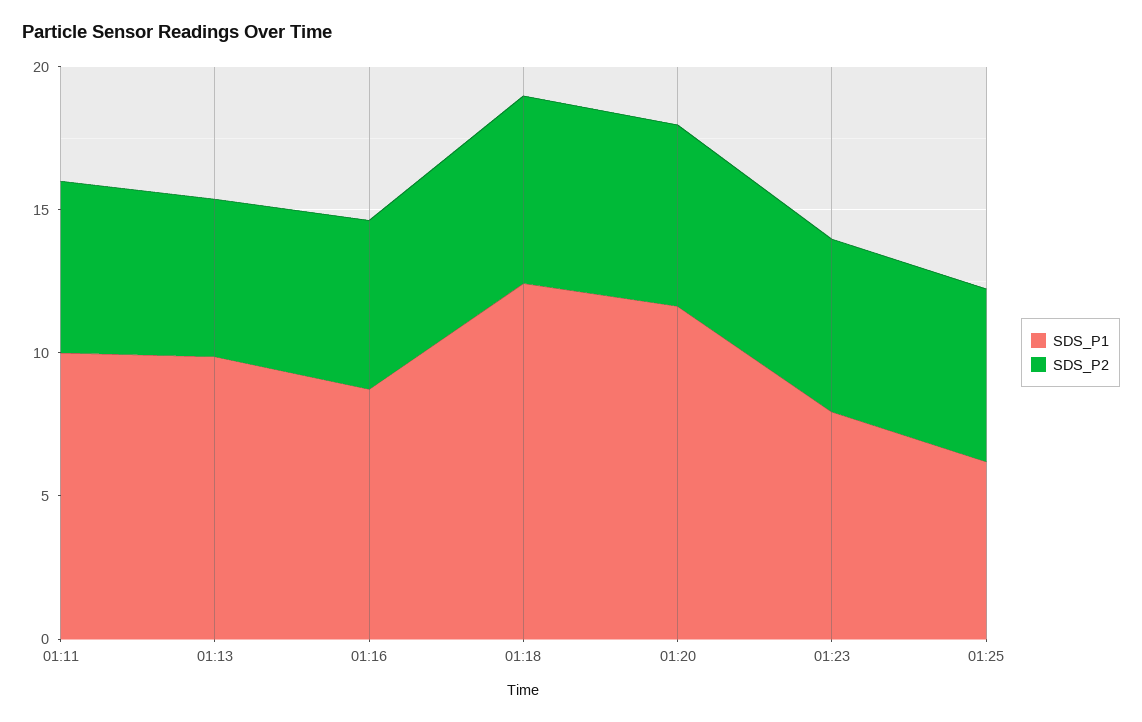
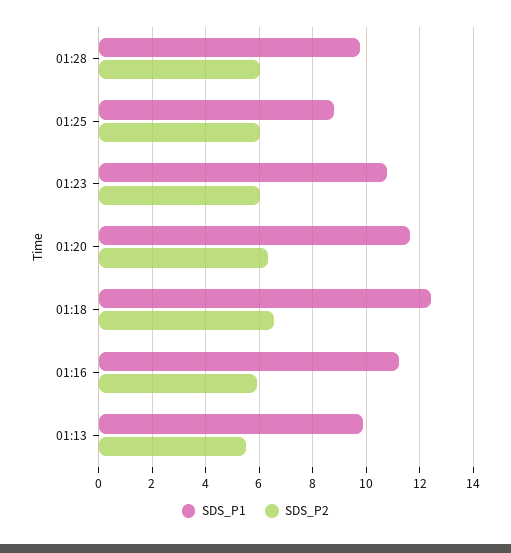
SDS_P1, 01:11: 10 -> none
SDS_P2, 01:11: 6 -> none
SDS_P1, 01:16: 9 -> 11.25
SDS_P1, 01:23: 8 -> 10.75
SDS_P1, 01:25: 6 -> 8.75
SDS_P1, 01:28: none -> 9.75
SDS_P2, 01:28: none -> 6

